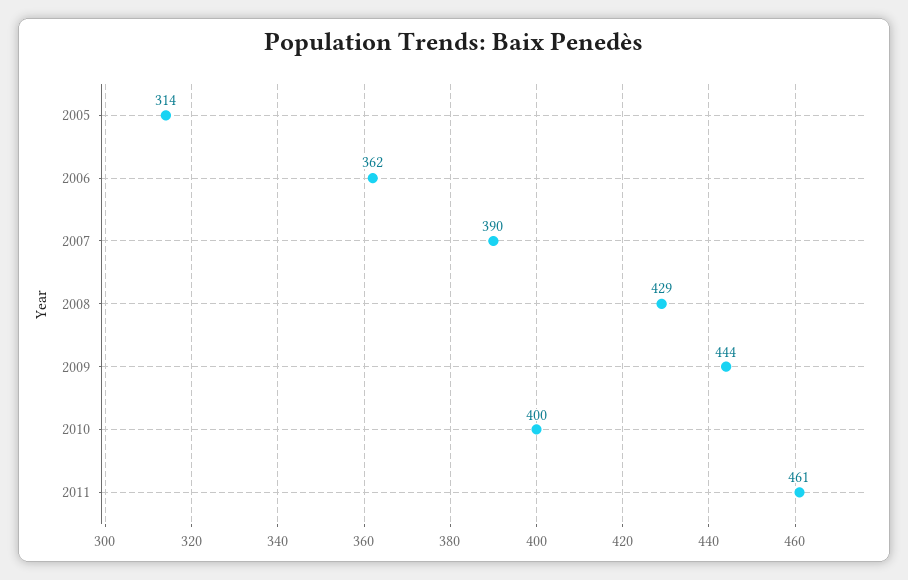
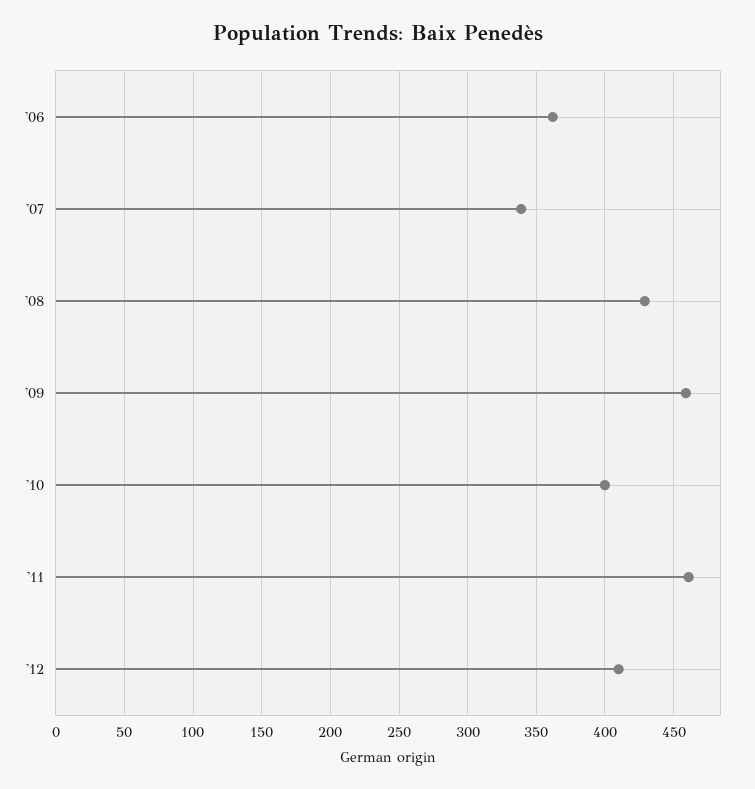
2005: 314 -> none
2007: 390 -> 340
2009: 444 -> 460
'12: none -> 410

